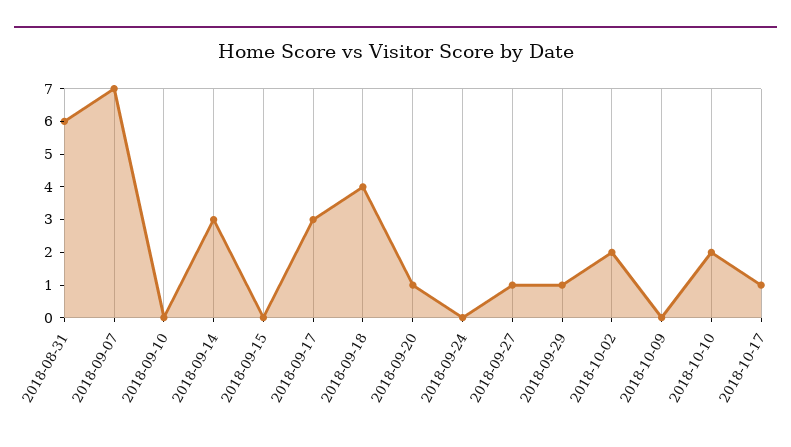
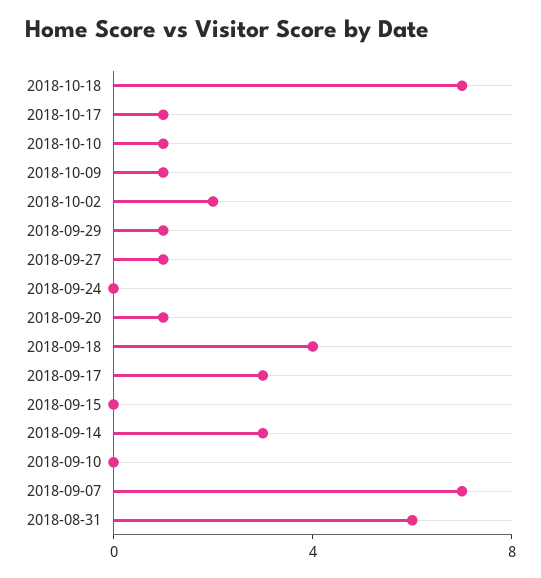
2018-10-09: 0 -> 1
2018-10-10: 2 -> 1
2018-10-18: none -> 7

